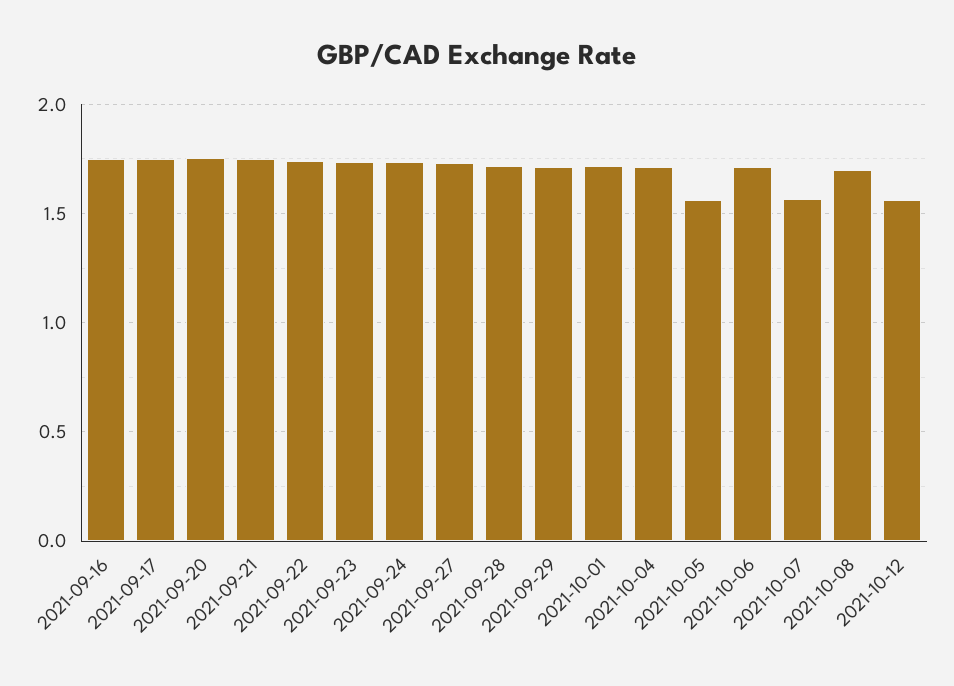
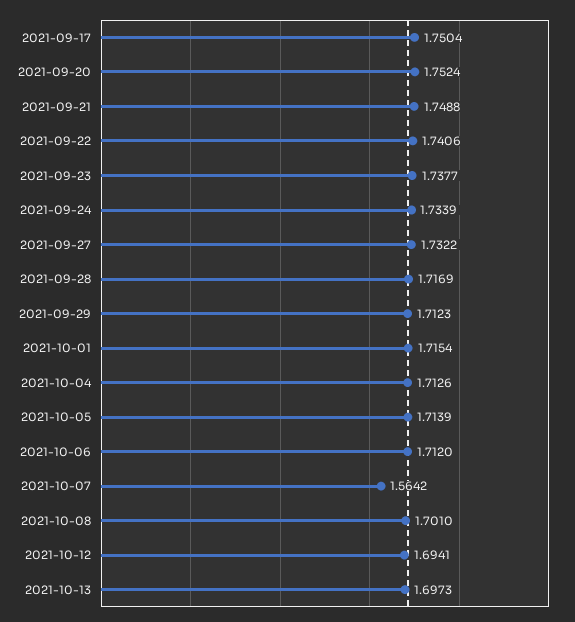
2021-09-16: 1.75 -> none
2021-10-05: 1.55 -> 1.7139
2021-10-12: 1.55 -> 1.6941
2021-10-13: none -> 1.6973

